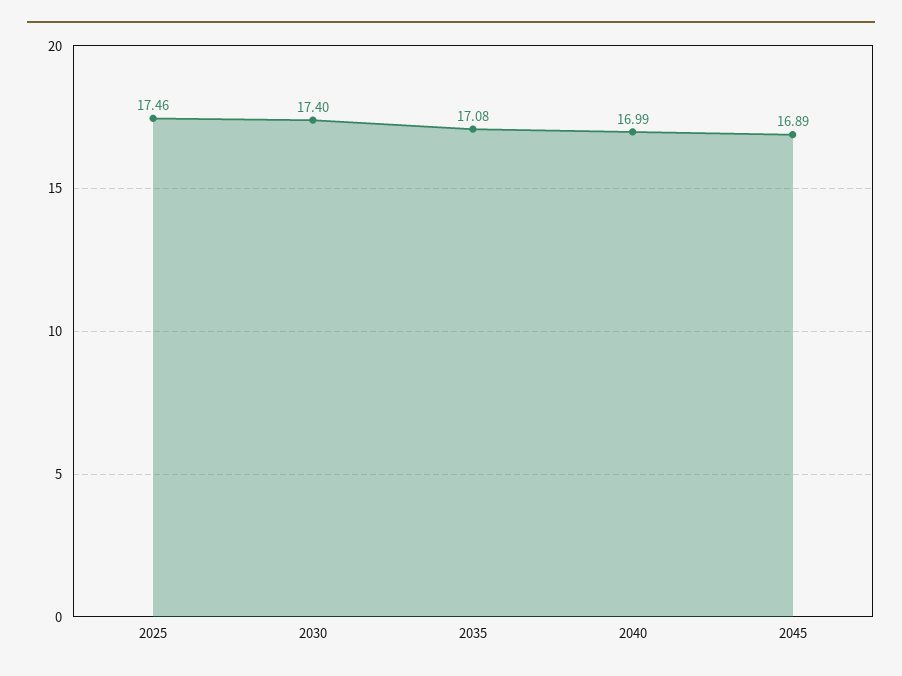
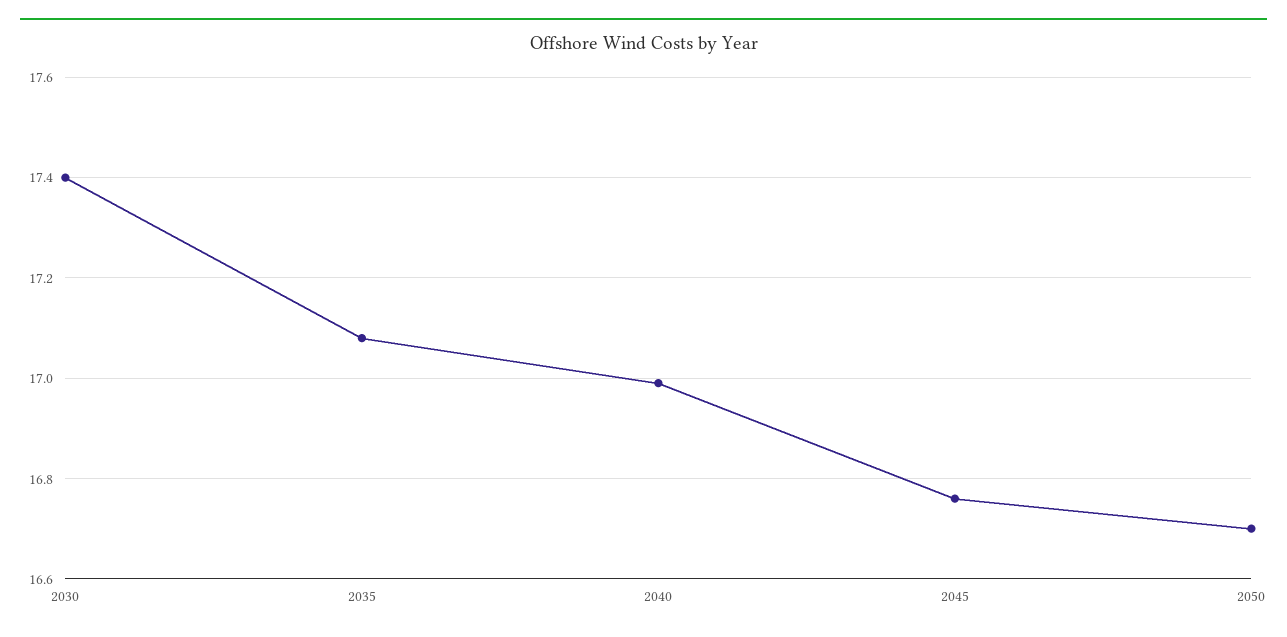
2025: 17.46 -> none
2045: 16.89 -> 16.75
2050: none -> 16.7

